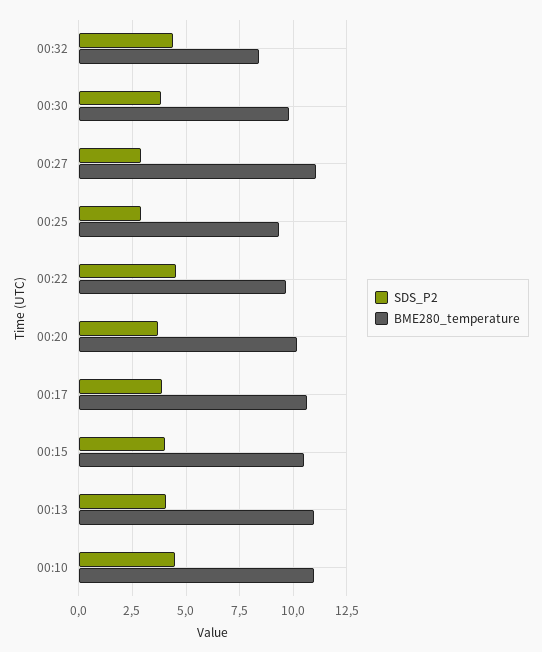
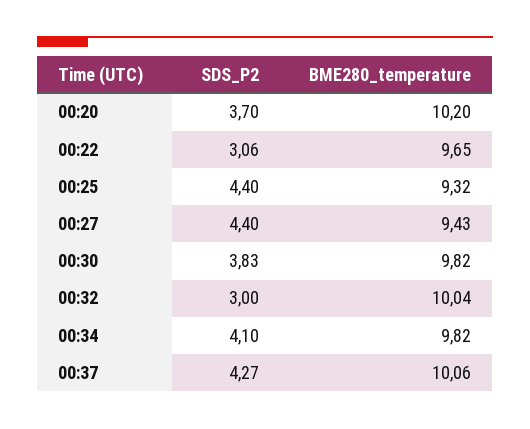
SDS_P2, 00:32: 4.5 -> 3
BME280_temperature, 00:32: 8.5 -> 10.04
SDS_P2, 00:27: 3 -> 4.4
BME280_temperature, 00:27: 11 -> 9.43
SDS_P2, 00:25: 3 -> 4.4
SDS_P2, 00:22: 4.5 -> 3.06
SDS_P2, 00:17: 4 -> none
BME280_temperature, 00:17: 10.5 -> none
SDS_P2, 00:15: 4 -> none
BME280_temperature, 00:15: 10.5 -> none
SDS_P2, 00:13: 4 -> none
BME280_temperature, 00:13: 11 -> none
SDS_P2, 00:10: 4.5 -> none
BME280_temperature, 00:10: 11 -> none
SDS_P2, 00:34: none -> 4.1
BME280_temperature, 00:34: none -> 9.82
SDS_P2, 00:37: none -> 4.27
BME280_temperature, 00:37: none -> 10.06

